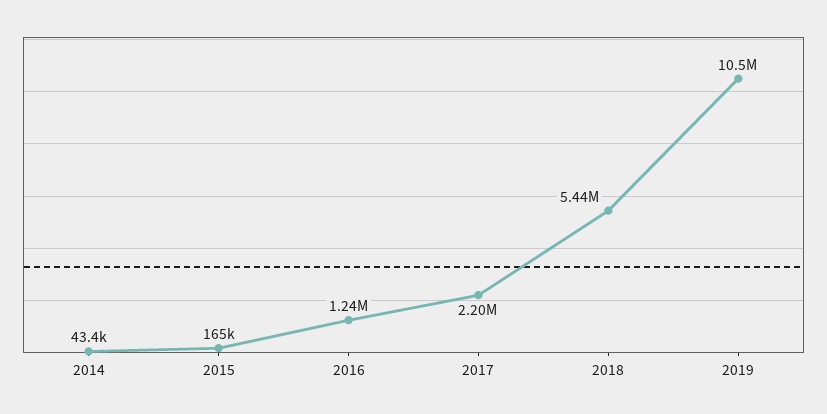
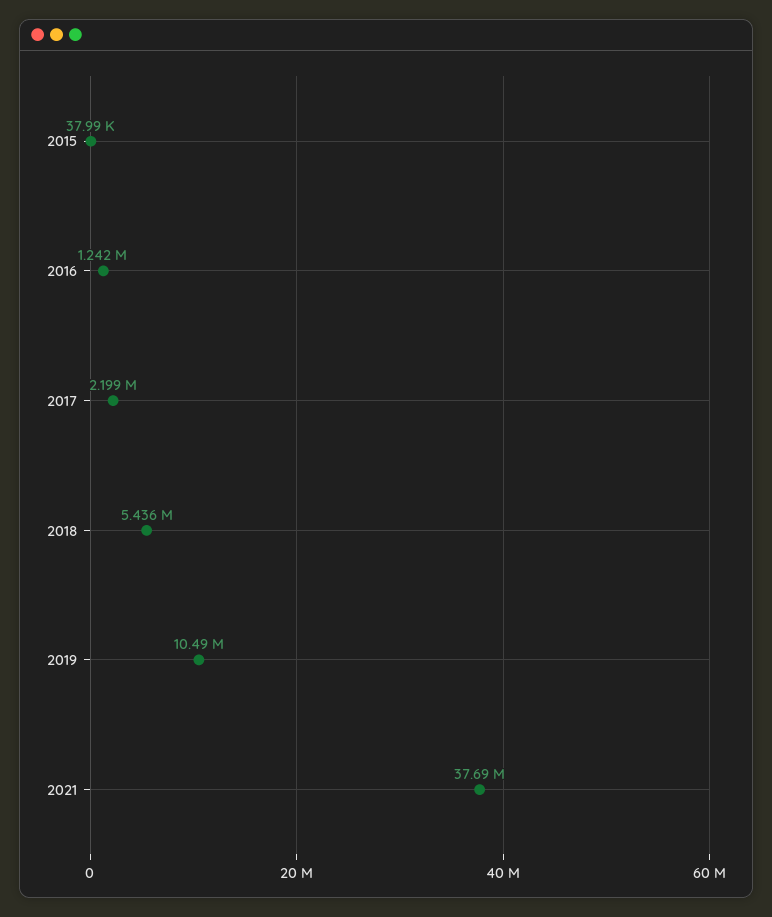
2014: 43400 -> none
2015: 165000 -> 37990
2021: none -> 37690000

